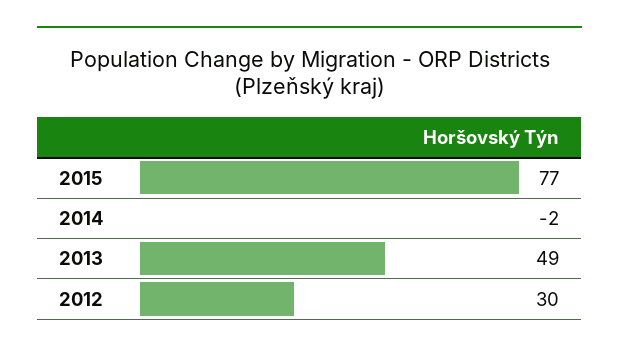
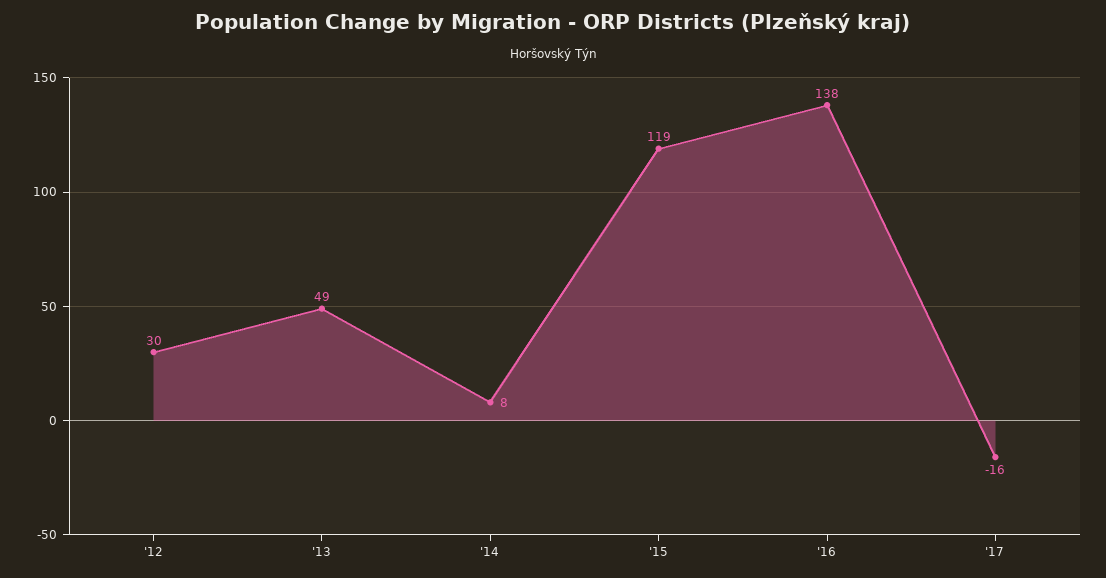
2015: 77 -> 119
2014: -2 -> 8
'16: none -> 138
'17: none -> -16

